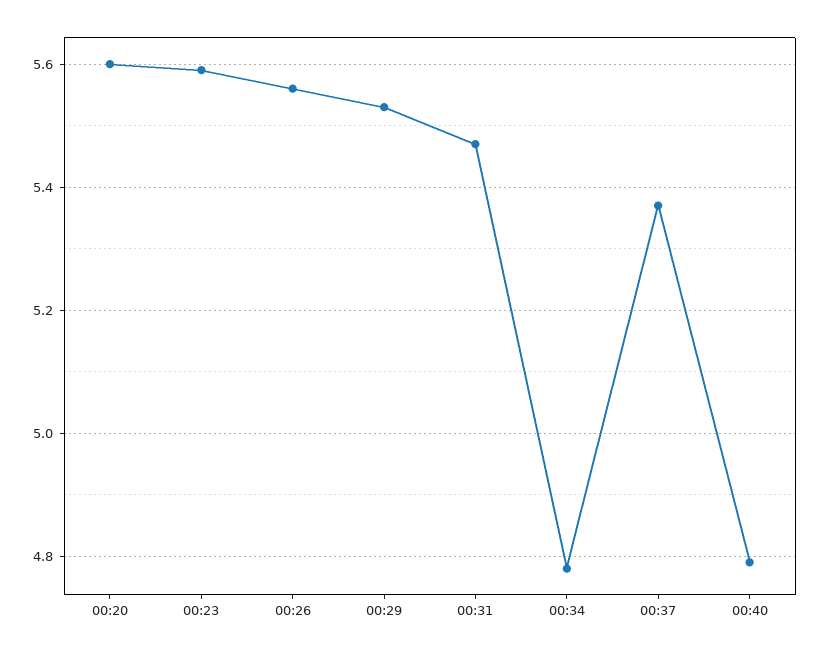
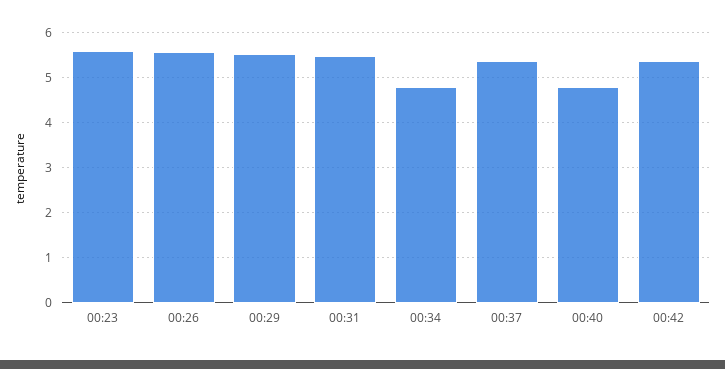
00:20: 5.6 -> none
00:42: none -> 5.4

